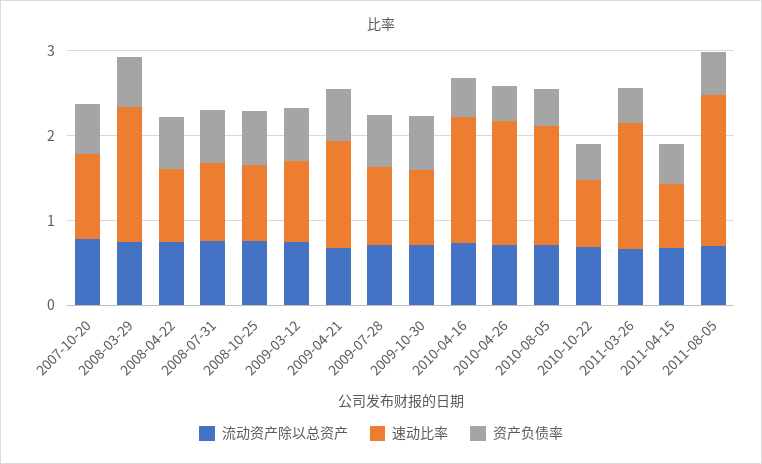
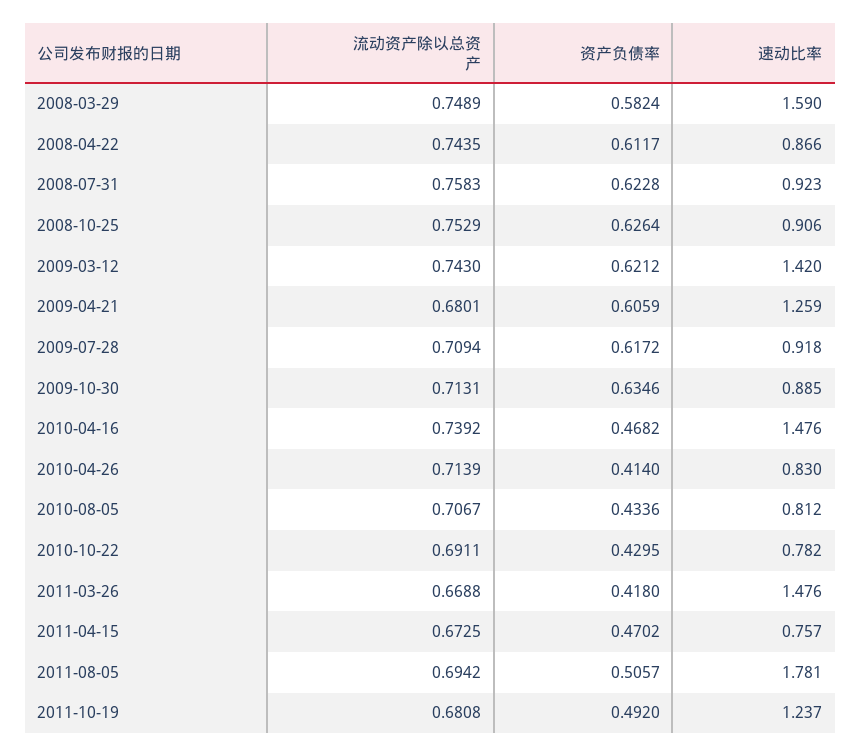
流动资产除以总资产, 2007-10-20: 0.8 -> none
速动比率, 2007-10-20: 1 -> none
资产负债率, 2007-10-20: 0.6 -> none
速动比率, 2009-03-12: 1 -> 1.42
速动比率, 2010-04-26: 1.4 -> 0.83
速动比率, 2010-08-05: 1.4 -> 0.812
流动资产除以总资产, 2011-10-19: none -> 0.6808
资产负债率, 2011-10-19: none -> 0.492
速动比率, 2011-10-19: none -> 1.237

